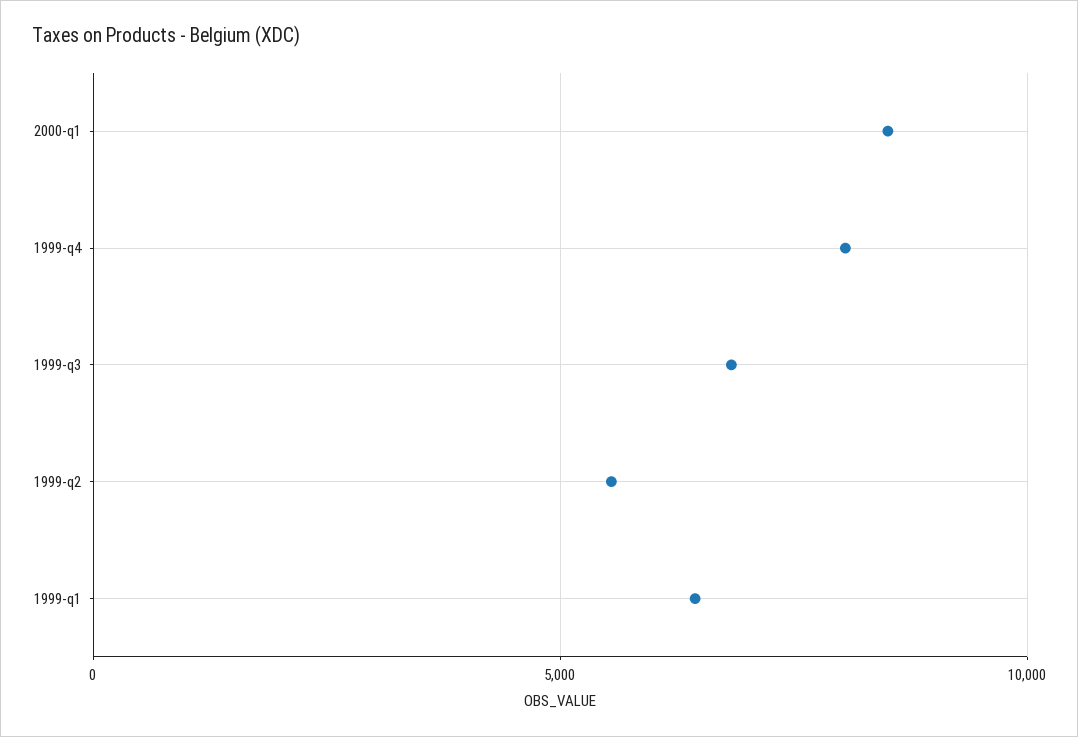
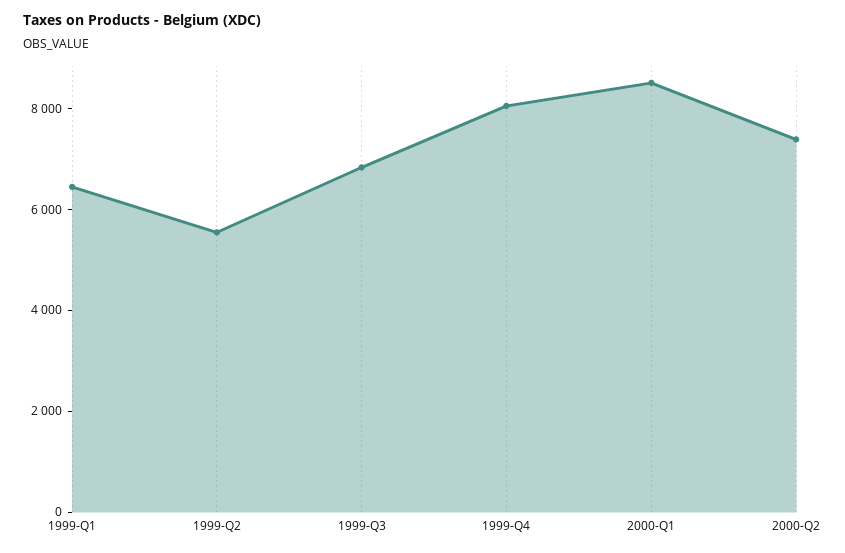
2000-Q2: none -> 7500

